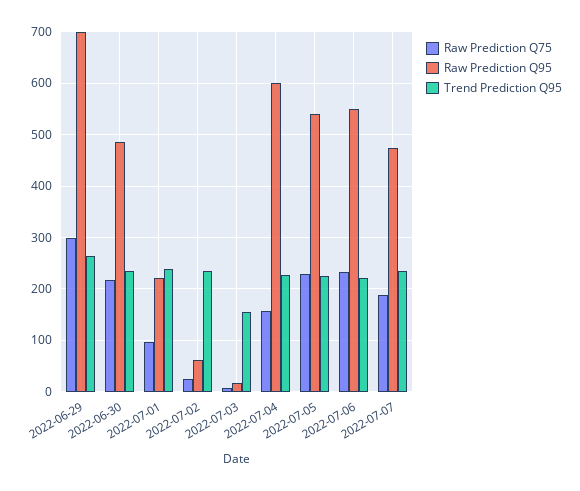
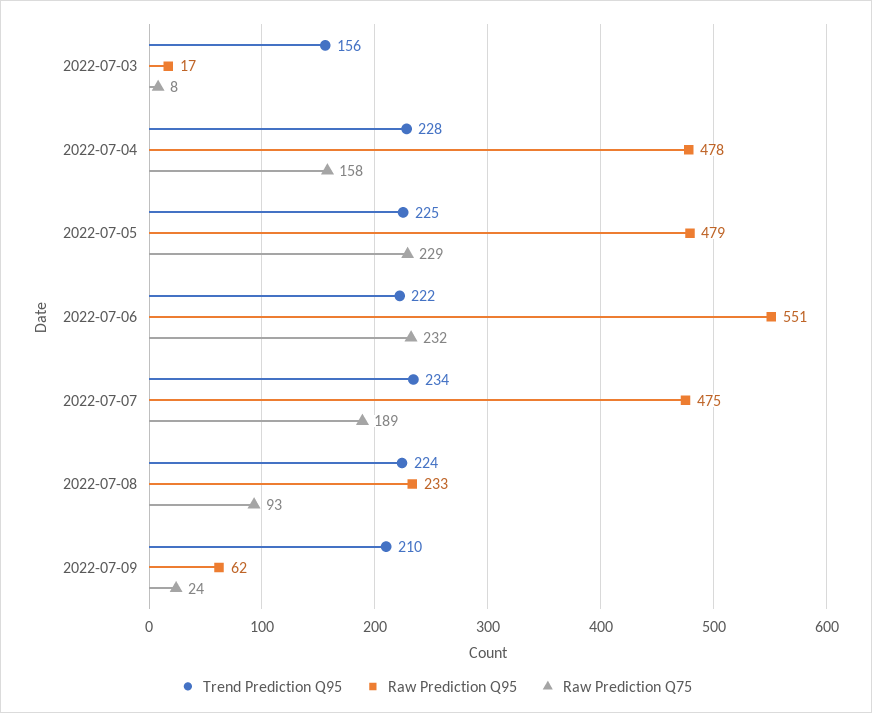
Raw Prediction Q75, 2022-06-29: 300 -> none
Raw Prediction Q95, 2022-06-29: 700 -> none
Trend Prediction Q95, 2022-06-29: 260 -> none
Raw Prediction Q75, 2022-06-30: 220 -> none
Raw Prediction Q95, 2022-06-30: 480 -> none
Trend Prediction Q95, 2022-06-30: 240 -> none
Raw Prediction Q75, 2022-07-01: 100 -> none
Raw Prediction Q95, 2022-07-01: 220 -> none
Trend Prediction Q95, 2022-07-01: 240 -> none
Raw Prediction Q75, 2022-07-02: 20 -> none
Raw Prediction Q95, 2022-07-02: 60 -> none
Trend Prediction Q95, 2022-07-02: 240 -> none
Raw Prediction Q95, 2022-07-04: 600 -> 478
Raw Prediction Q95, 2022-07-05: 540 -> 479
Trend Prediction Q95, 2022-07-08: none -> 224
Raw Prediction Q95, 2022-07-08: none -> 233
Raw Prediction Q75, 2022-07-08: none -> 93
Trend Prediction Q95, 2022-07-09: none -> 210
Raw Prediction Q95, 2022-07-09: none -> 62
Raw Prediction Q75, 2022-07-09: none -> 24

